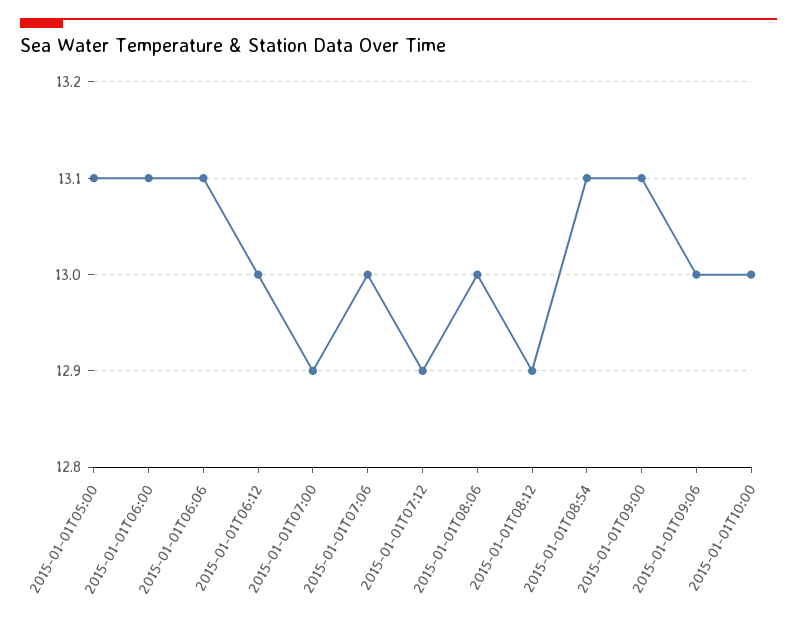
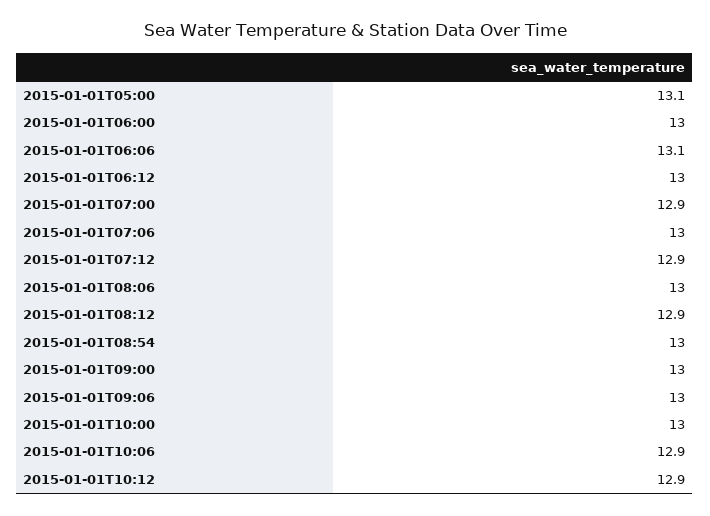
2015-01-01T06:00: 13.1 -> 13
2015-01-01T08:54: 13.1 -> 13
2015-01-01T09:00: 13.1 -> 13
2015-01-01T10:06: none -> 12.9
2015-01-01T10:12: none -> 12.9

